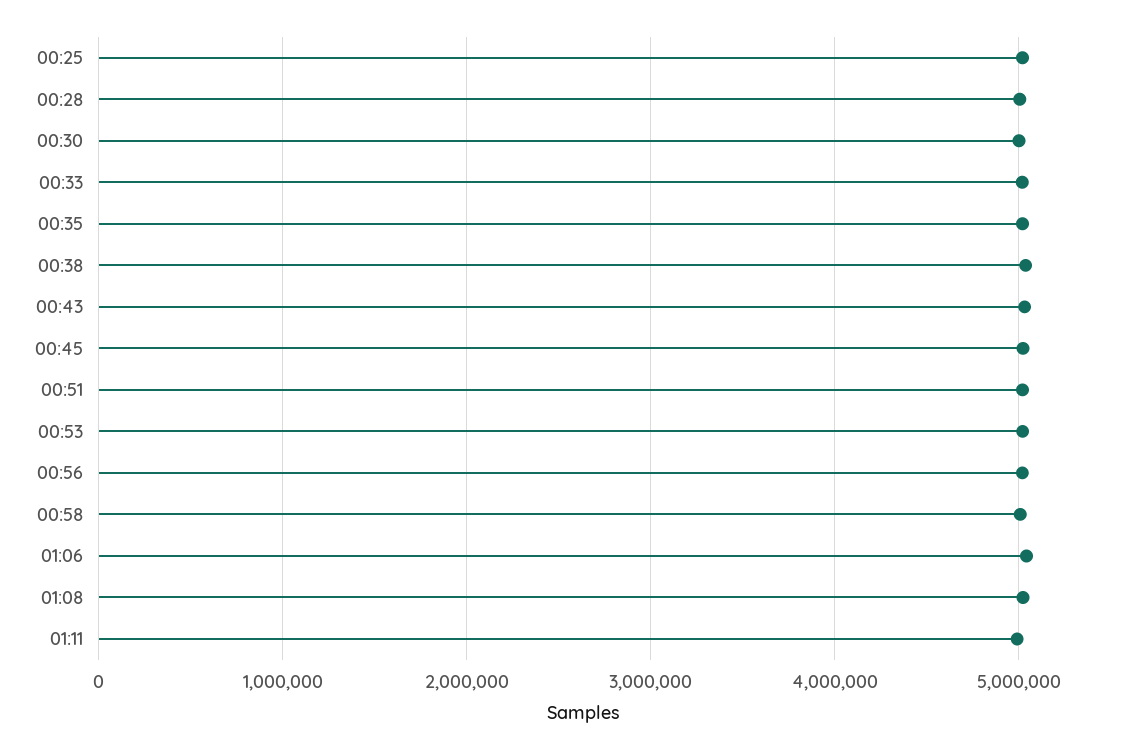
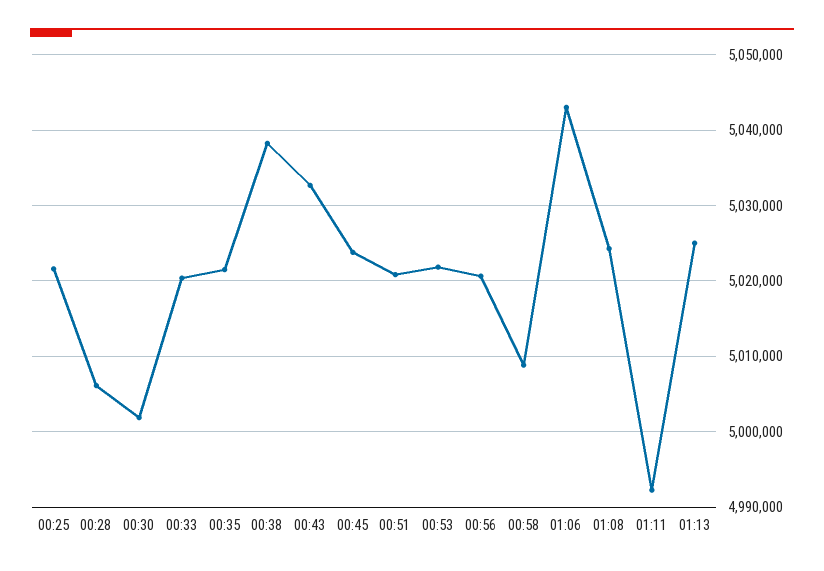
01:13: none -> 5025000

